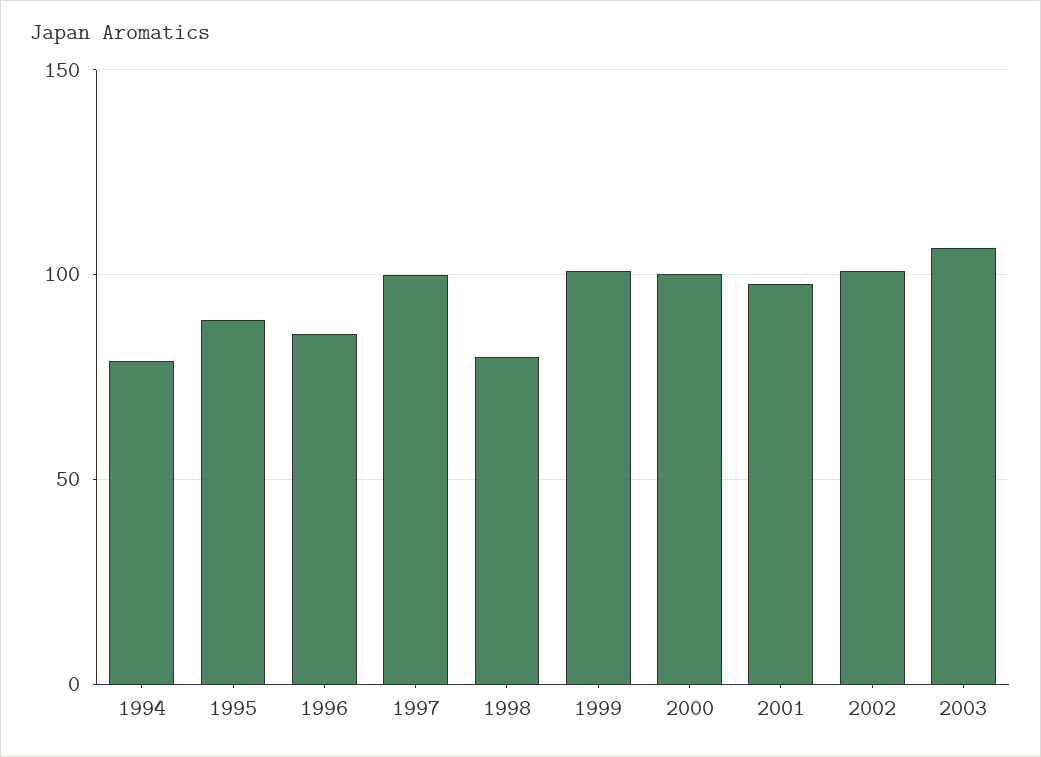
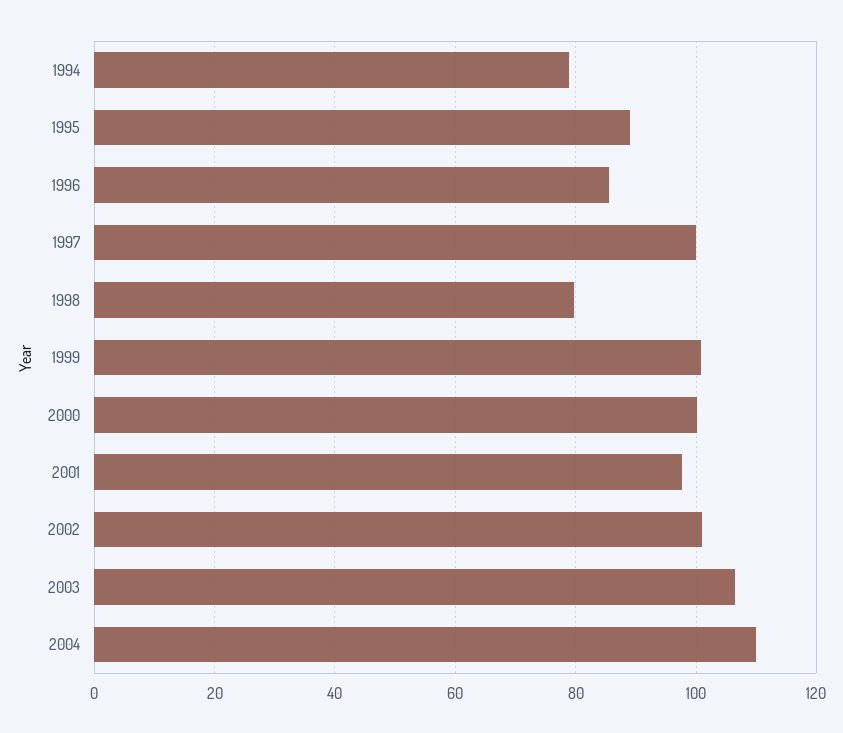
2004: none -> 110

